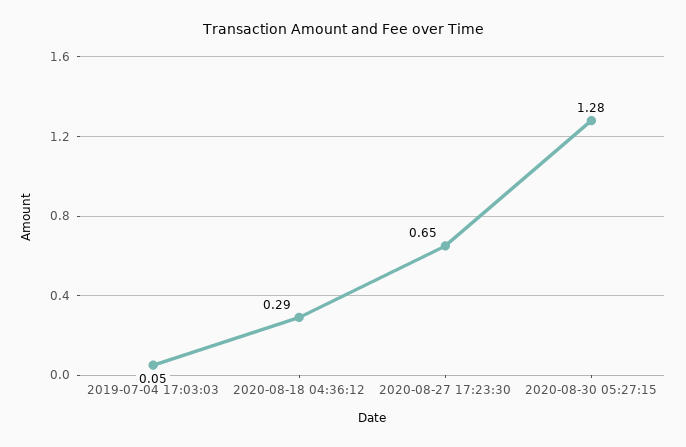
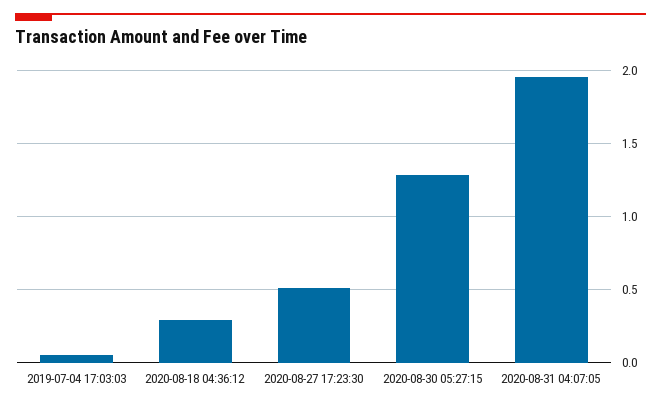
2020-08-27 17:23:30: 0.65 -> 0.5
2020-08-31 04:07:05: none -> 1.95

